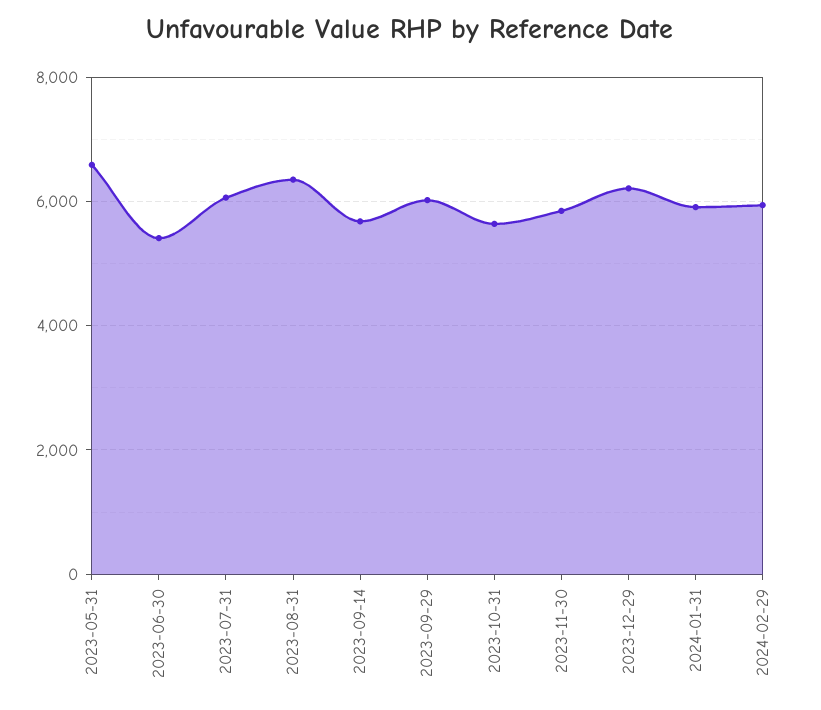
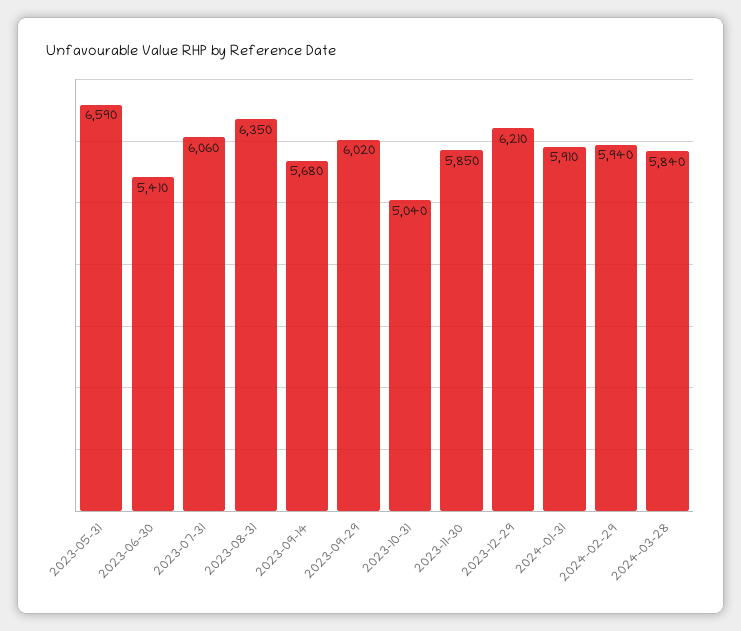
2023-10-31: 5600 -> 5040
2024-03-28: none -> 5840

